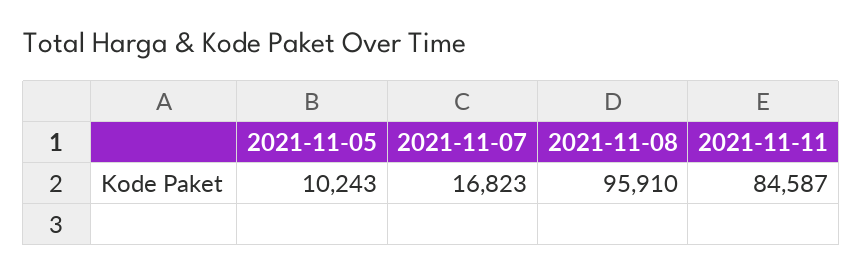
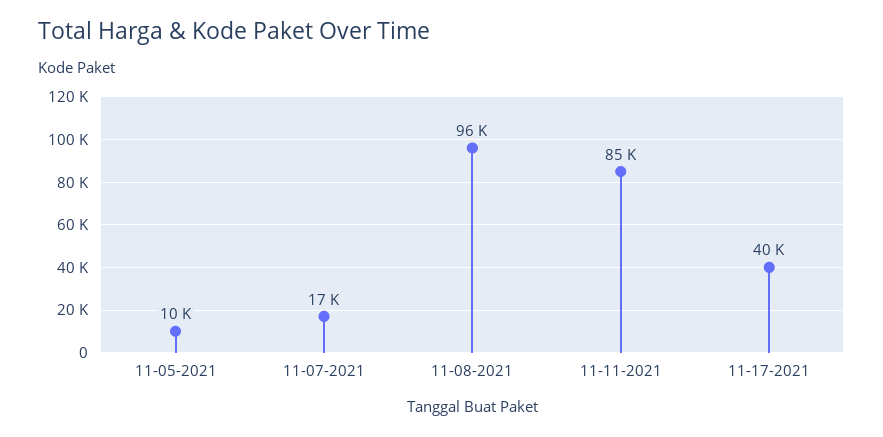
11-17-2021: none -> 40000

